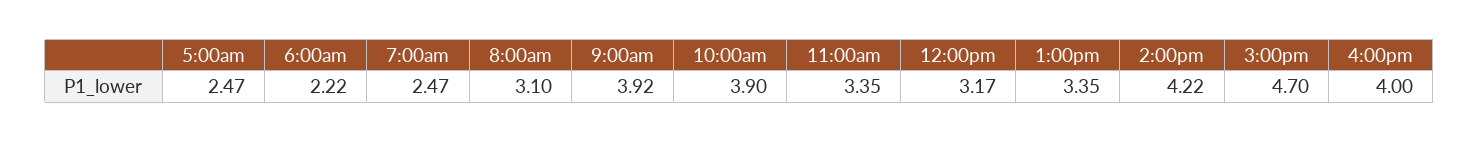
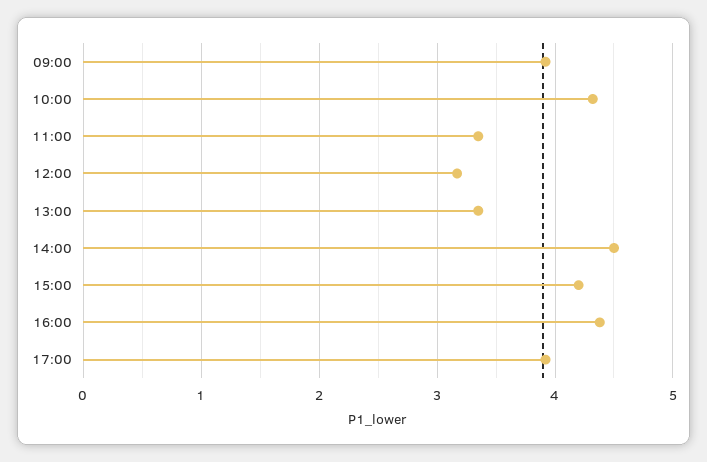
5:00am: 2.47 -> none
6:00am: 2.22 -> none
7:00am: 2.47 -> none
8:00am: 3.1 -> none
10:00am: 3.9 -> 4.3
2:00pm: 4.22 -> 4.5
3:00pm: 4.7 -> 4.2
4:00pm: 4 -> 4.4
17:00: none -> 3.9

